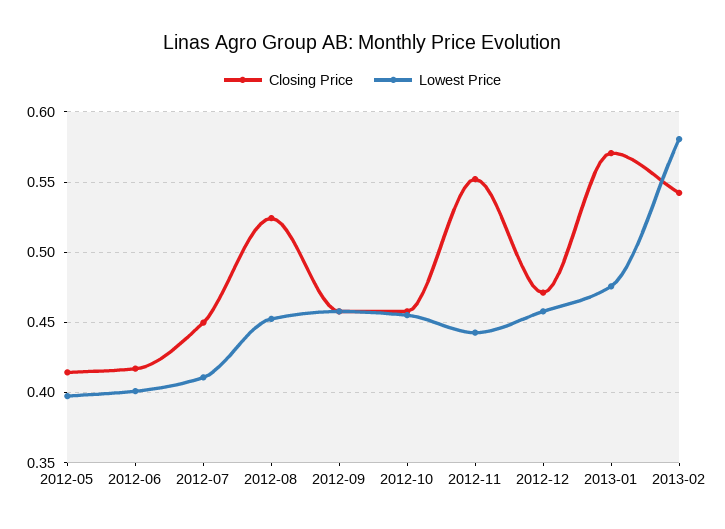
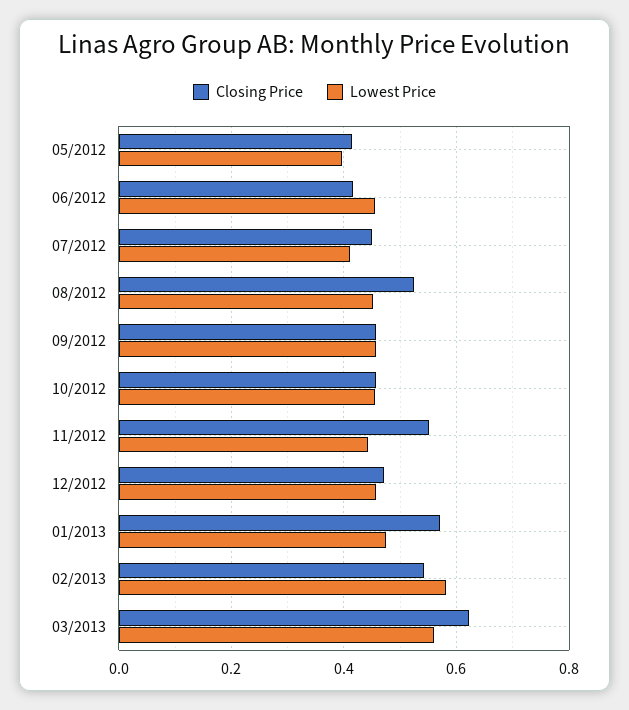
Lowest Price, 2012-06: 0.4 -> 0.46
Closing Price, 03/2013: none -> 0.62
Lowest Price, 03/2013: none -> 0.56

